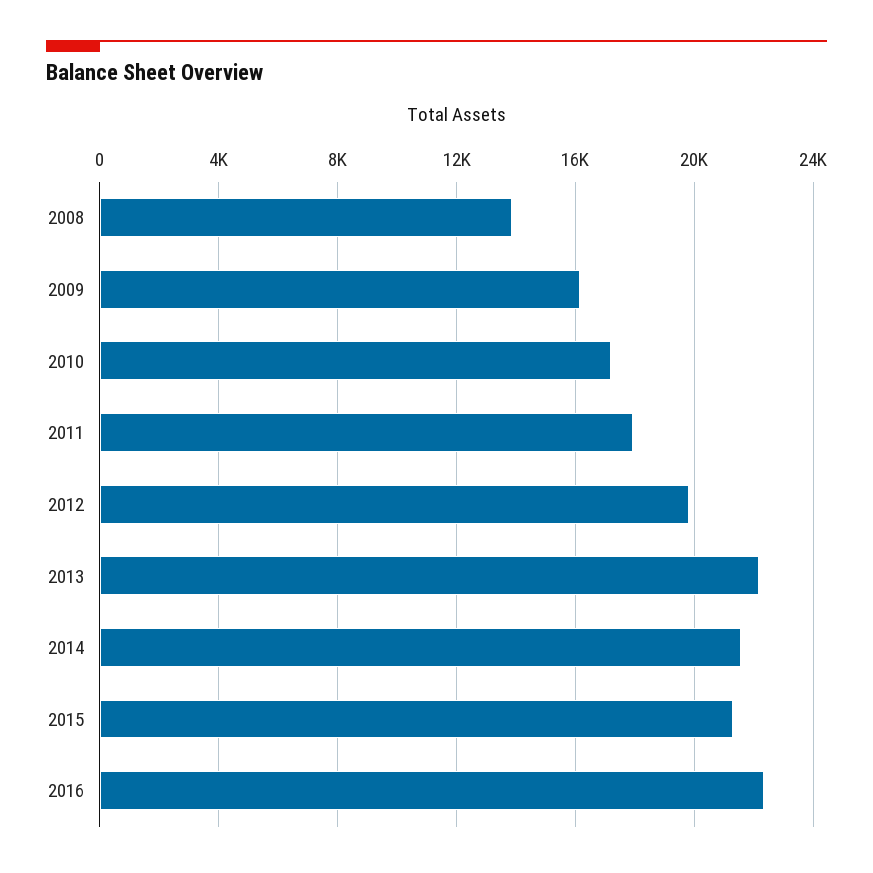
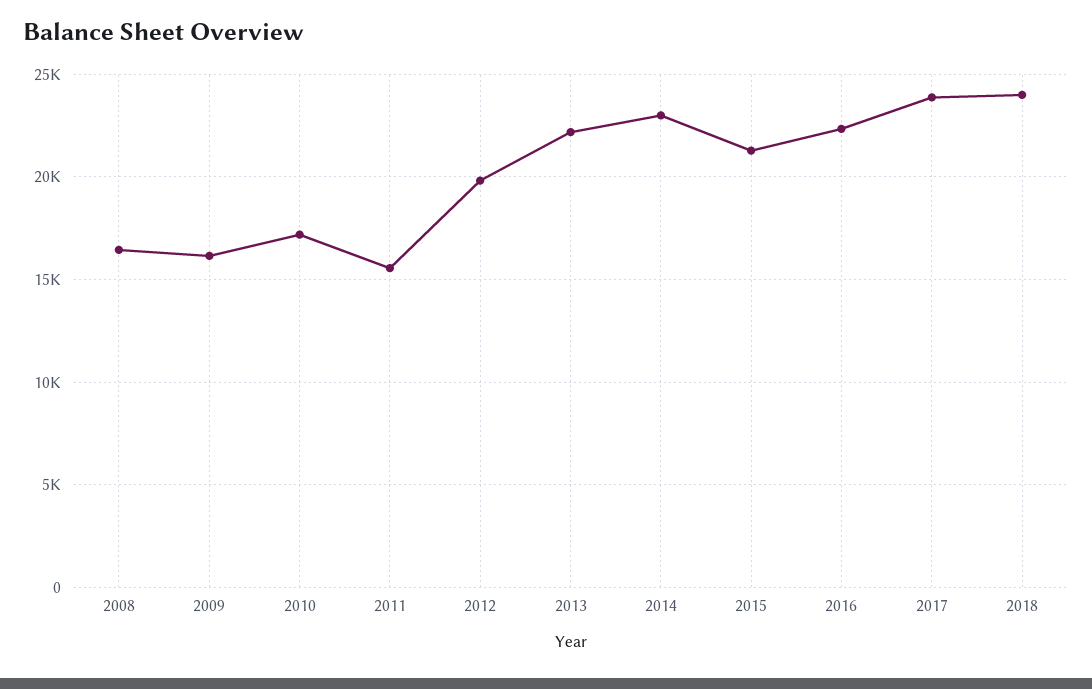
2008: 14000 -> 16500
2011: 18000 -> 15500
2014: 21500 -> 23000
2017: none -> 24000
2018: none -> 24000

